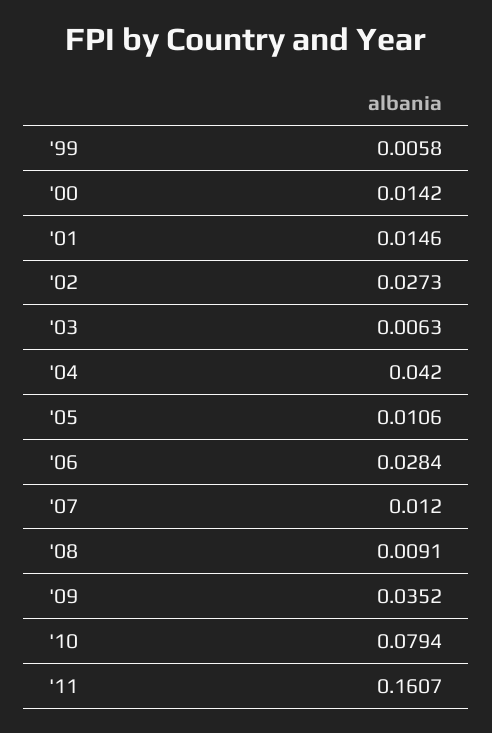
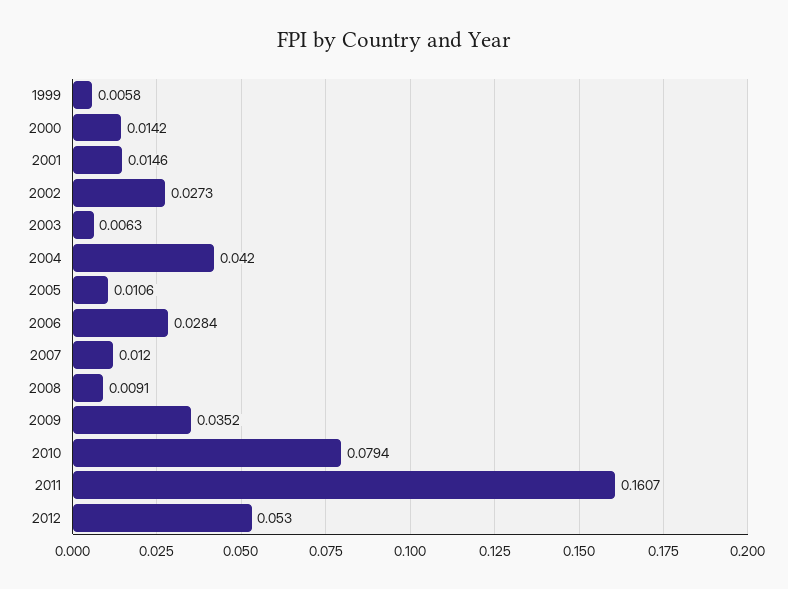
2012: none -> 0.053

